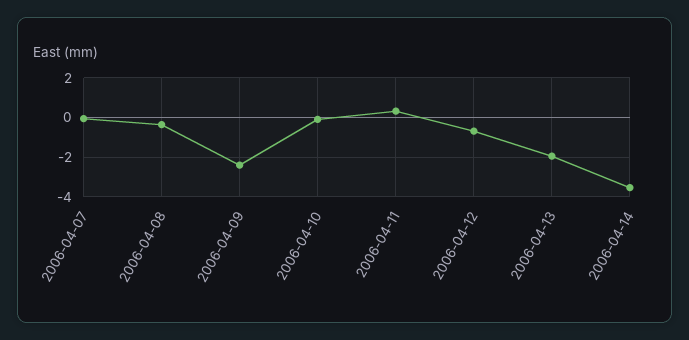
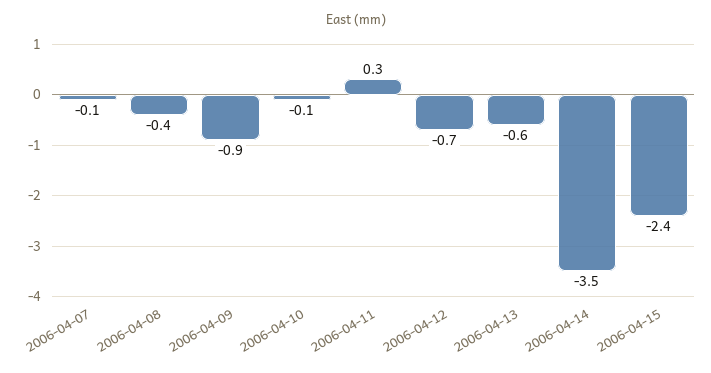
2006-04-09: -2.5 -> -0.9
2006-04-13: -2 -> -0.6
2006-04-15: none -> -2.4

